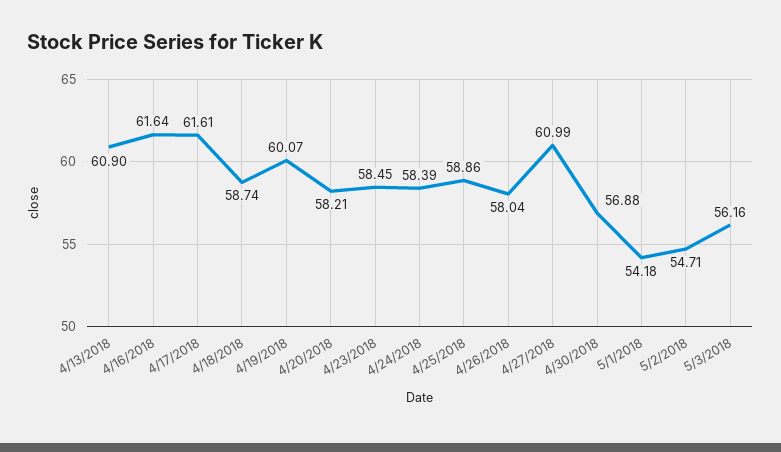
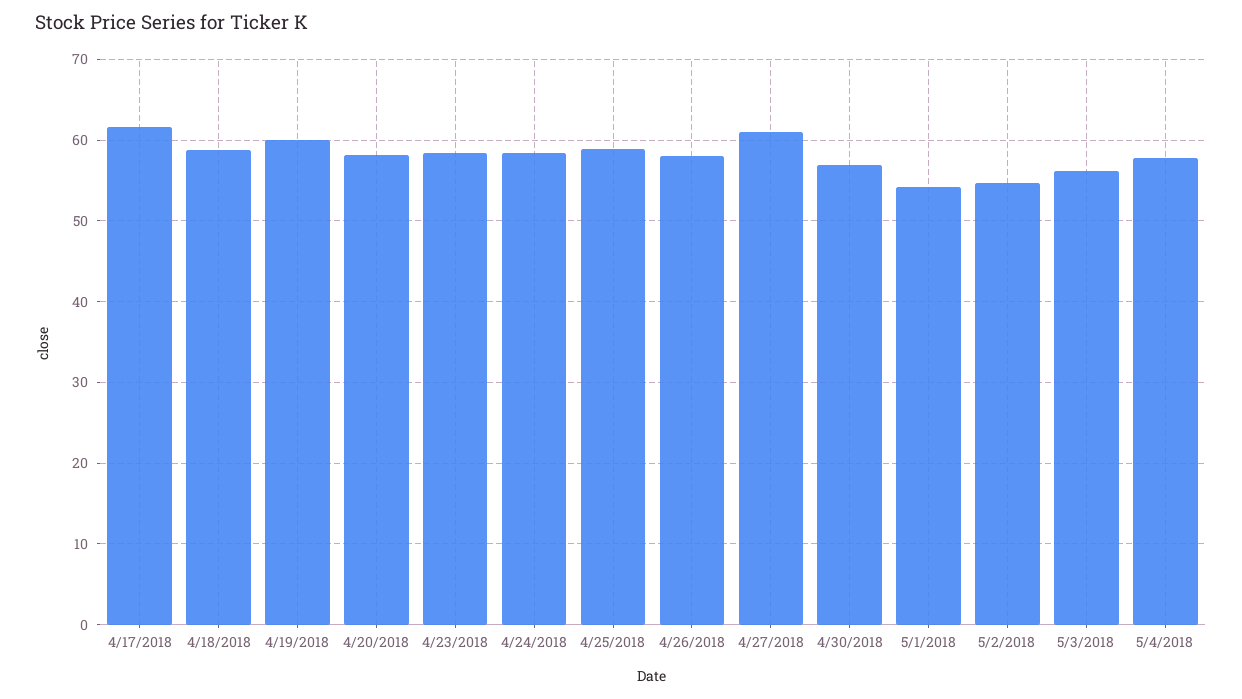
4/13/2018: 60.9 -> none
4/16/2018: 61.64 -> none
5/4/2018: none -> 58

